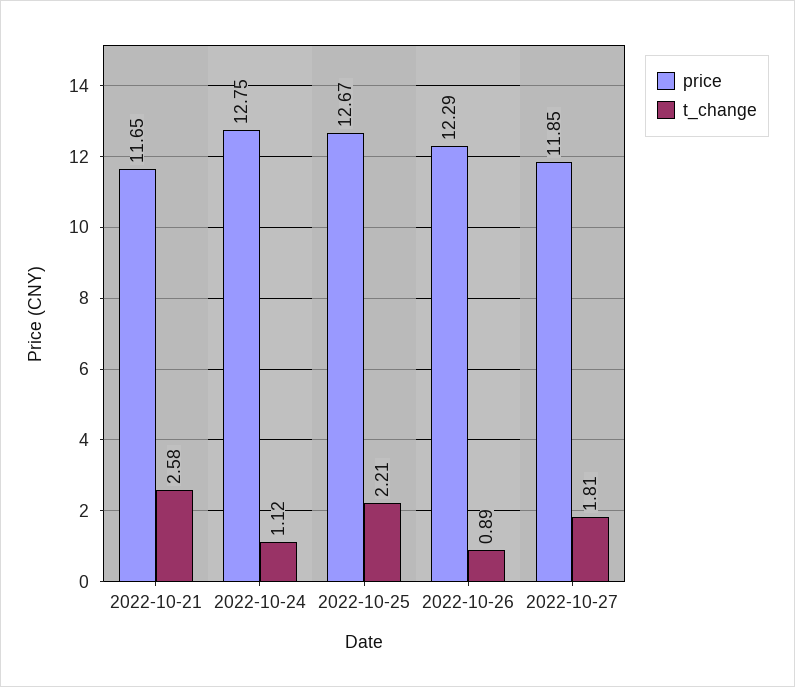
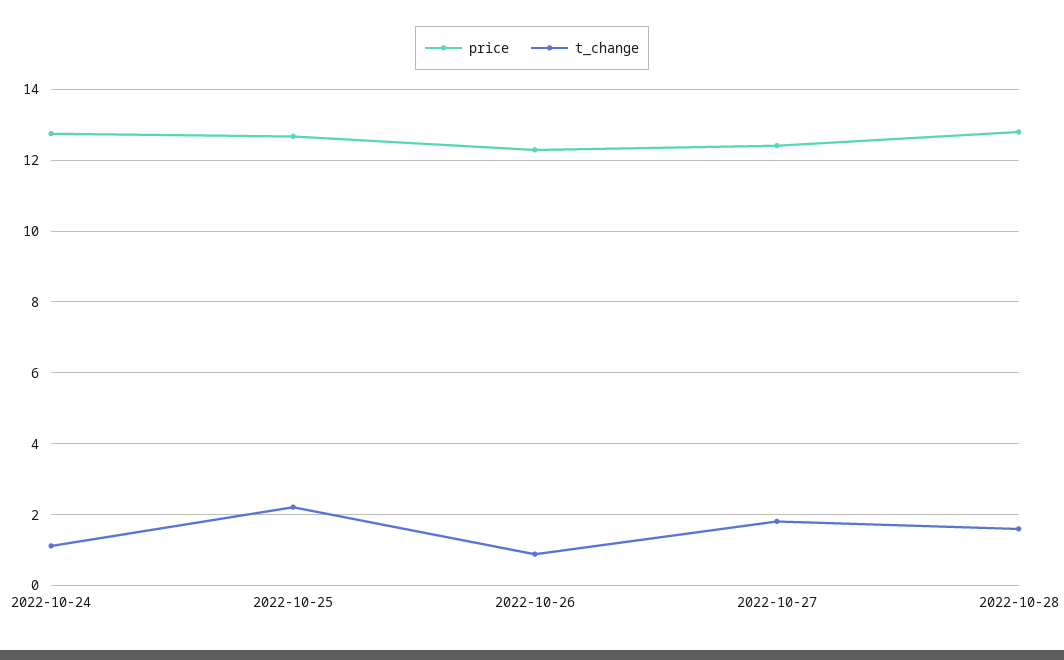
price, 2022-10-21: 11.65 -> none
t_change, 2022-10-21: 2.58 -> none
price, 2022-10-27: 11.85 -> 12.4
price, 2022-10-28: none -> 12.8
t_change, 2022-10-28: none -> 1.6

